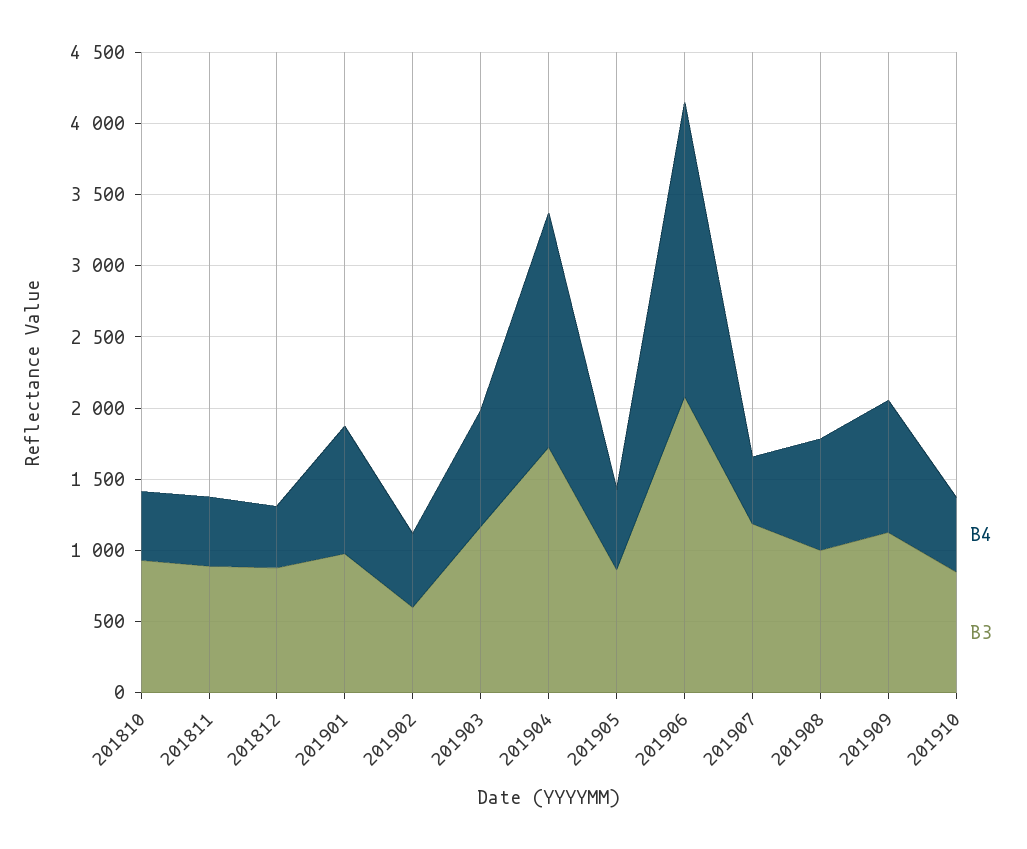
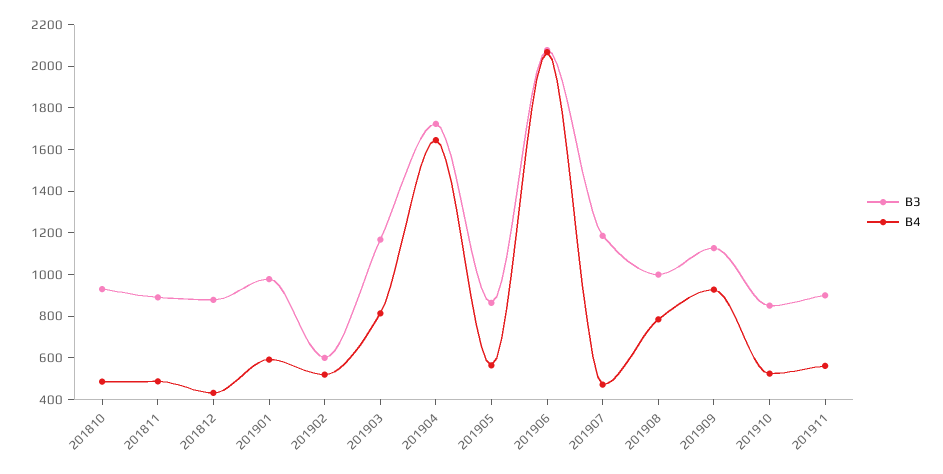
B4, 201901: 900 -> 600
B3, 201911: none -> 900
B4, 201911: none -> 550

